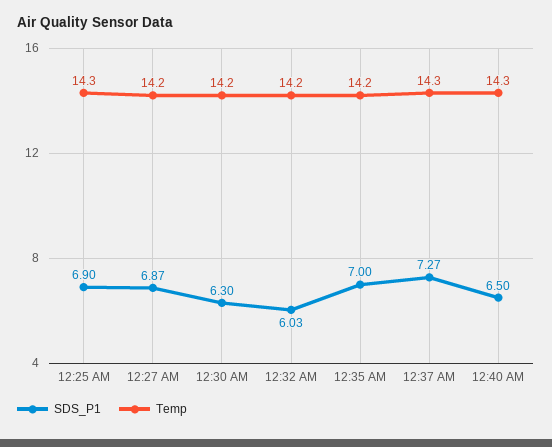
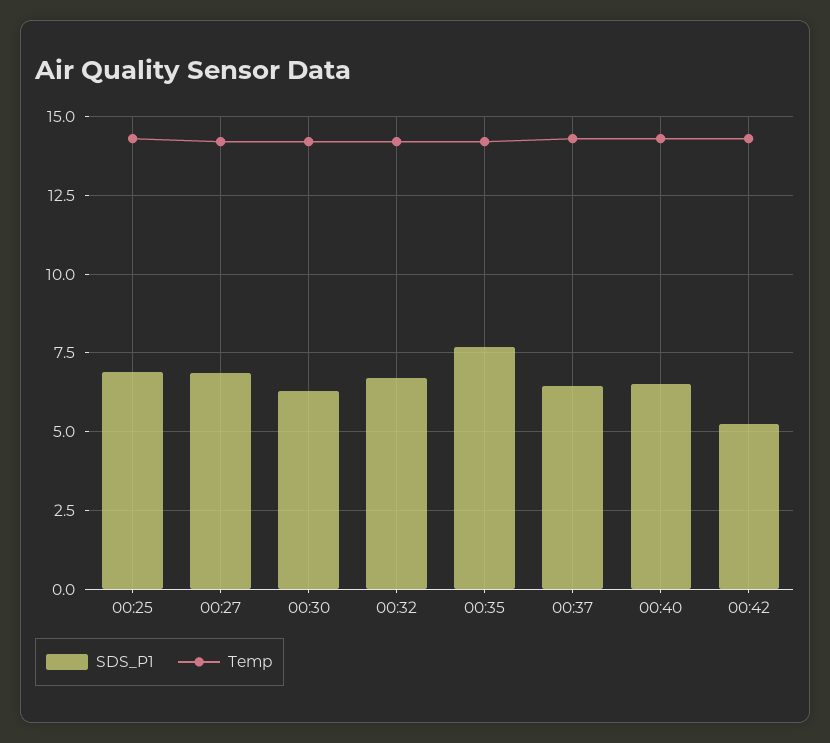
SDS_P1, 12:32 AM: 6.03 -> 6.75
SDS_P1, 12:35 AM: 7 -> 7.75
SDS_P1, 12:37 AM: 7.27 -> 6.5
SDS_P1, 00:42: none -> 5.25
Temp, 00:42: none -> 14.25

